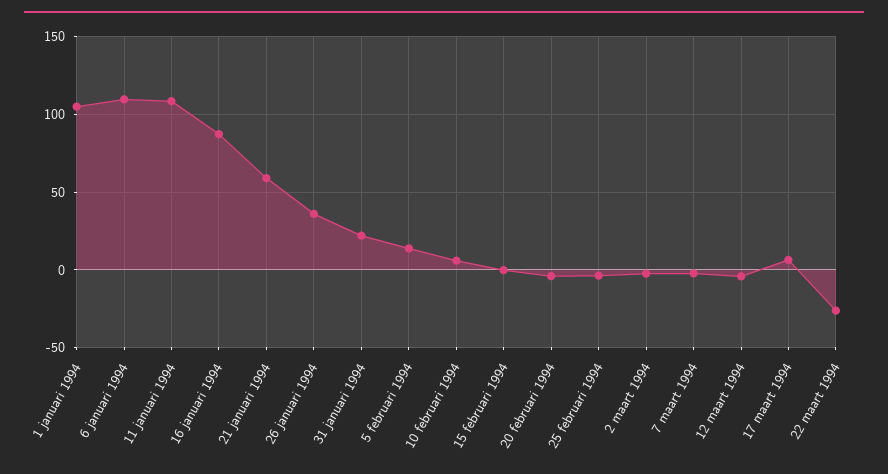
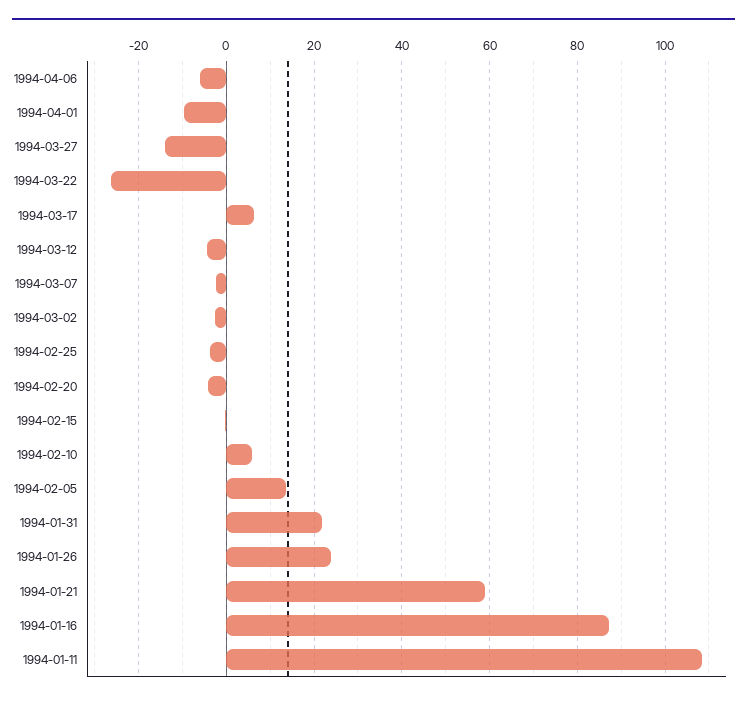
1 januari 1994: 105 -> none
6 januari 1994: 110 -> none
26 januari 1994: 35 -> 24
1994-04-06: none -> -6
1994-04-01: none -> -10
1994-03-27: none -> -14

